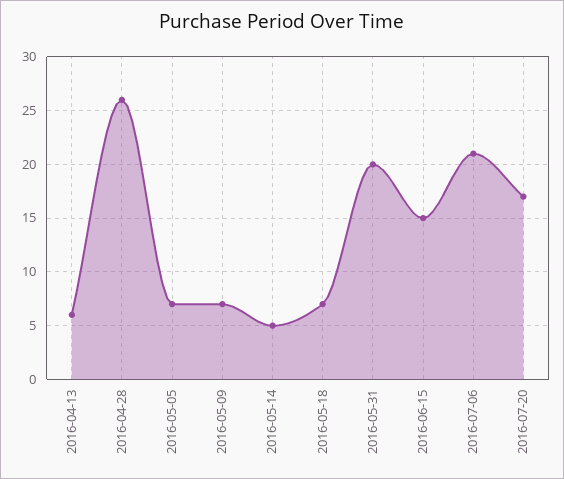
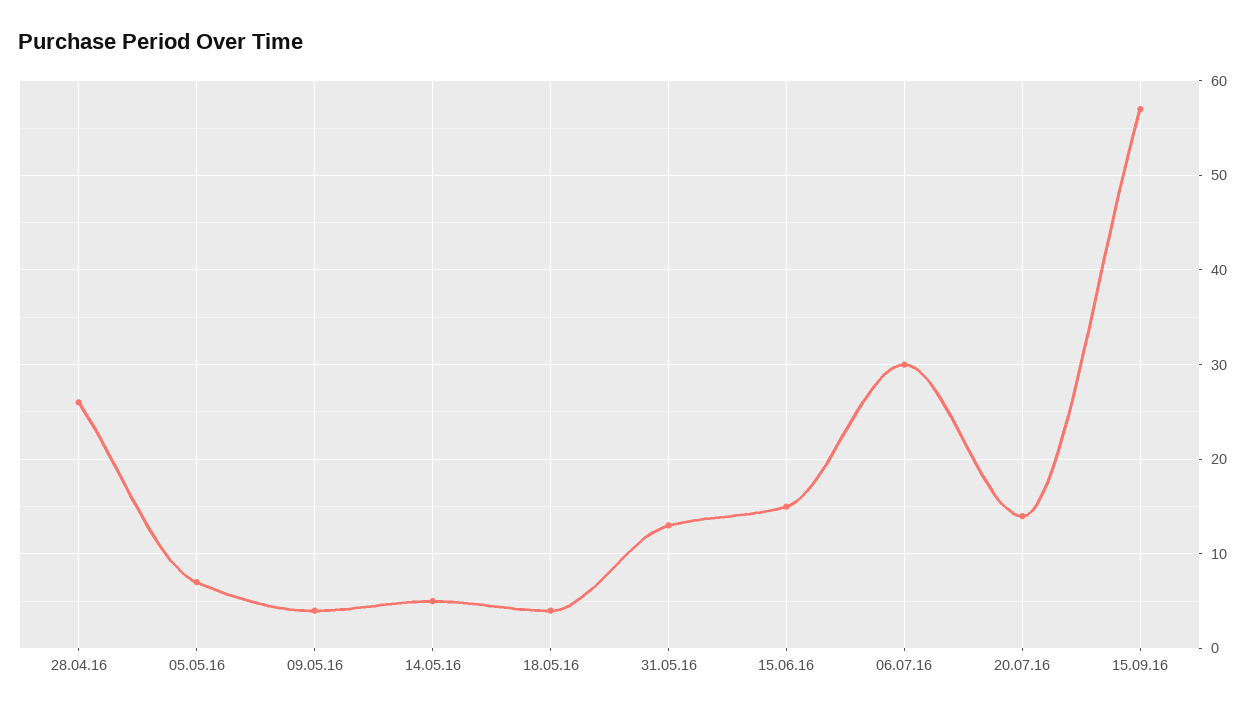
2016-04-13: 6 -> none
2016-05-09: 7 -> 4
2016-05-18: 7 -> 4
2016-05-31: 20 -> 13
2016-07-06: 21 -> 30
2016-07-20: 17 -> 14
15.09.16: none -> 57

